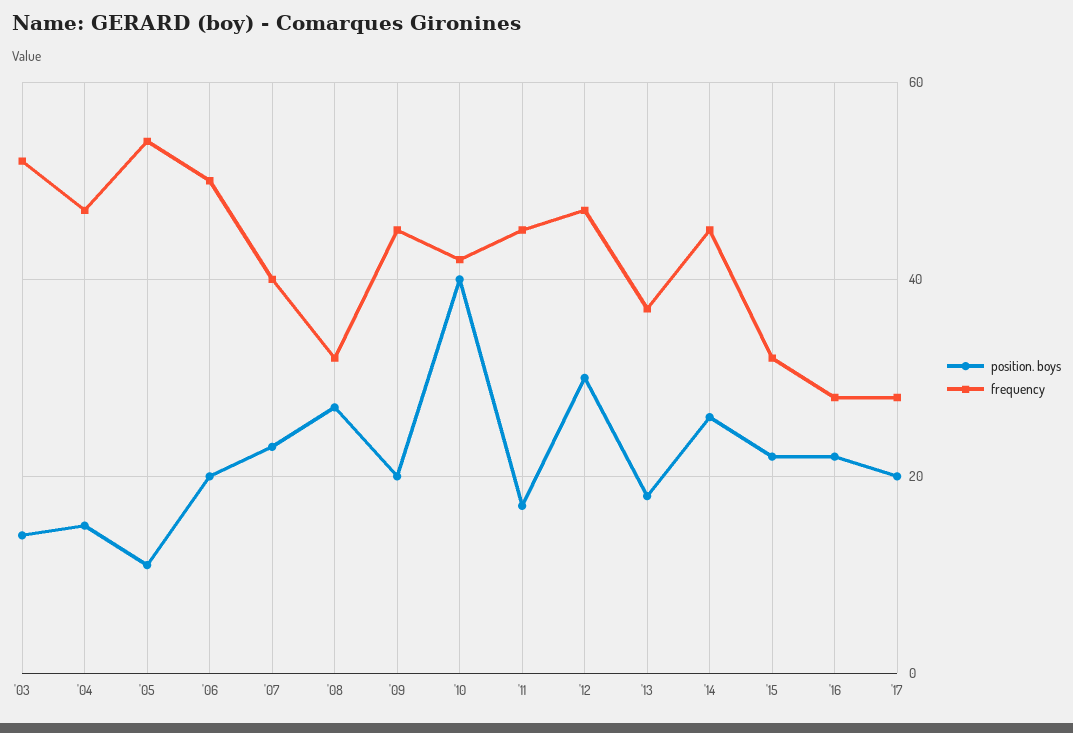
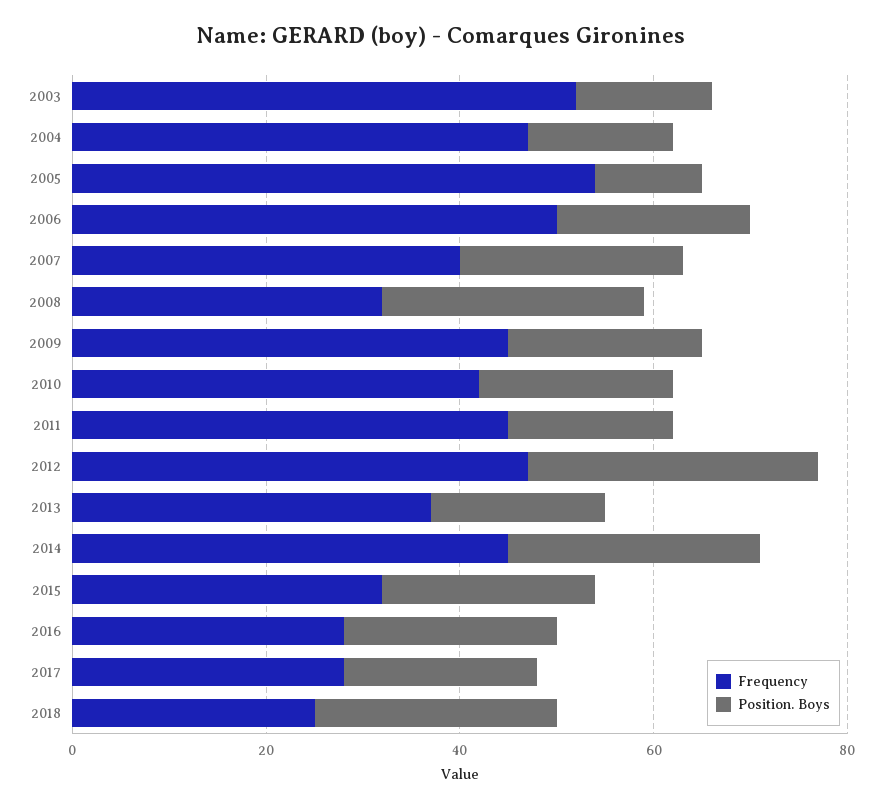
position. boys, '10: 40 -> 20
frequency, 2018: none -> 25
position. boys, 2018: none -> 25

